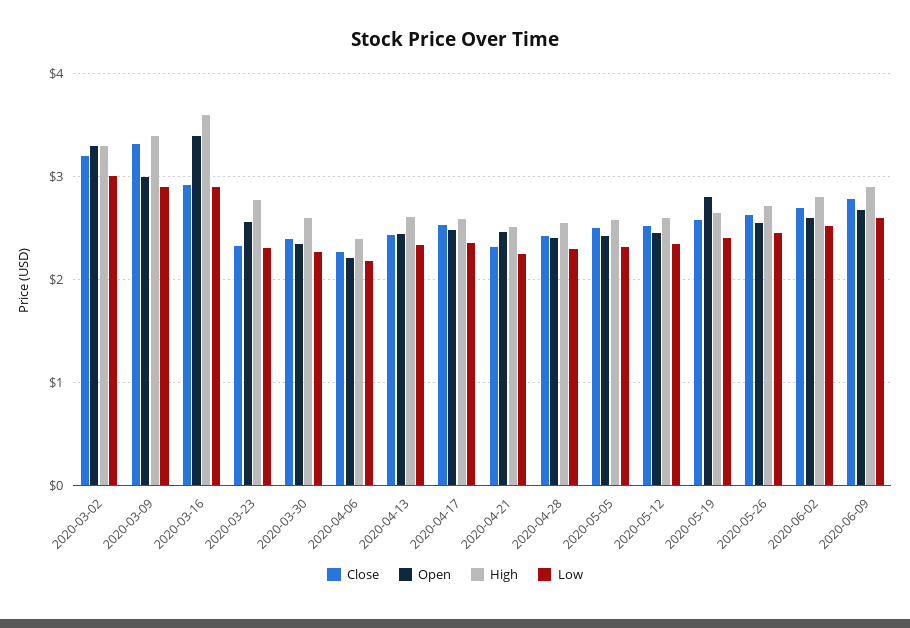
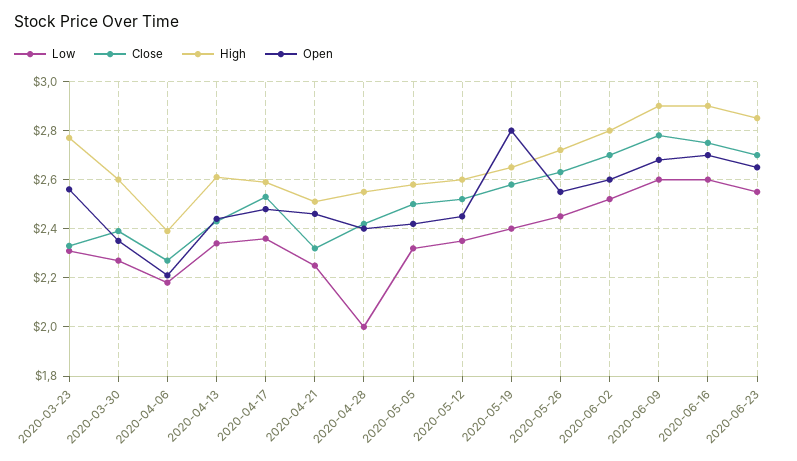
Close, 2020-03-02: 3.2 -> none
Open, 2020-03-02: 3.3 -> none
High, 2020-03-02: 3.3 -> none
Low, 2020-03-02: 3 -> none
Close, 2020-03-09: 3.3 -> none
Open, 2020-03-09: 3 -> none
High, 2020-03-09: 3.4 -> none
Low, 2020-03-09: 2.9 -> none
Close, 2020-03-16: 2.9 -> none
Open, 2020-03-16: 3.4 -> none
High, 2020-03-16: 3.6 -> none
Low, 2020-03-16: 2.9 -> none
Low, 2020-04-28: 2.3 -> 2
Low, 2020-06-16: none -> 2.6
Close, 2020-06-16: none -> 2.75
High, 2020-06-16: none -> 2.9
Open, 2020-06-16: none -> 2.7
Low, 2020-06-23: none -> 2.55
Close, 2020-06-23: none -> 2.7
High, 2020-06-23: none -> 2.85
Open, 2020-06-23: none -> 2.65

